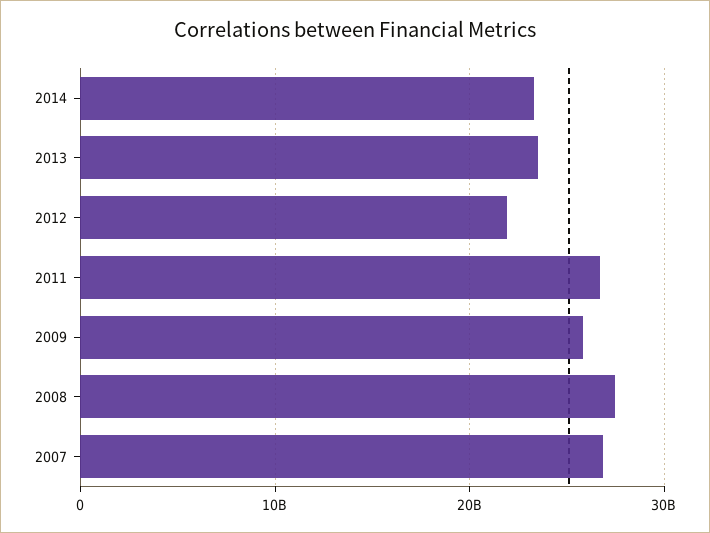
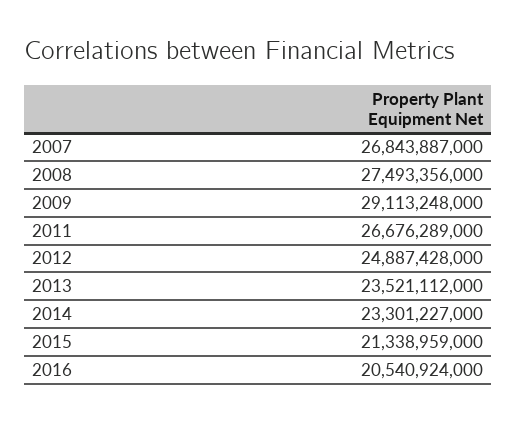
2012: 22000000000 -> 24887428000
2009: 26000000000 -> 29113248000
2015: none -> 21338959000
2016: none -> 20540924000

